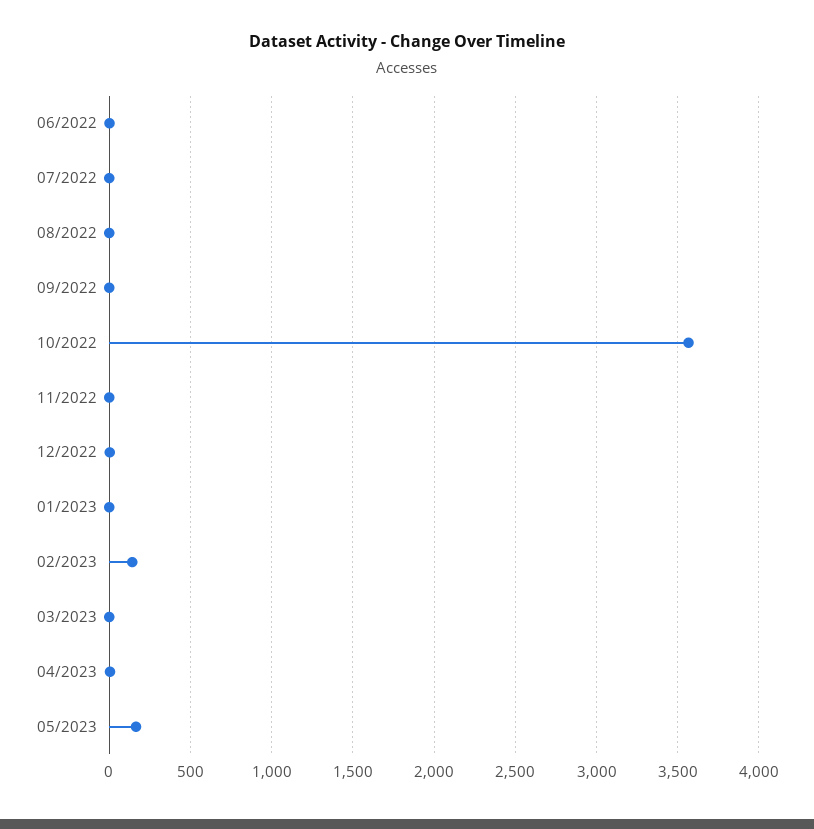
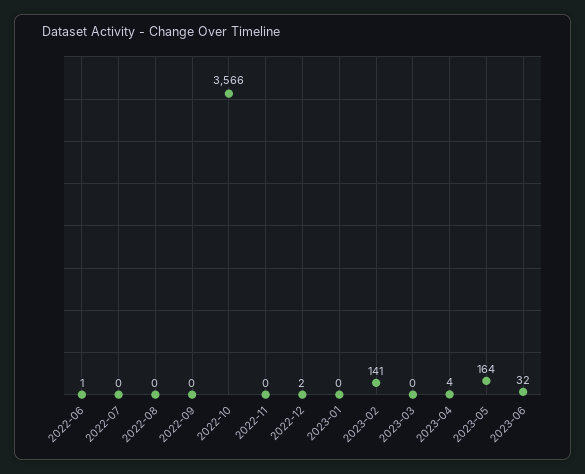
2023-06: none -> 32

